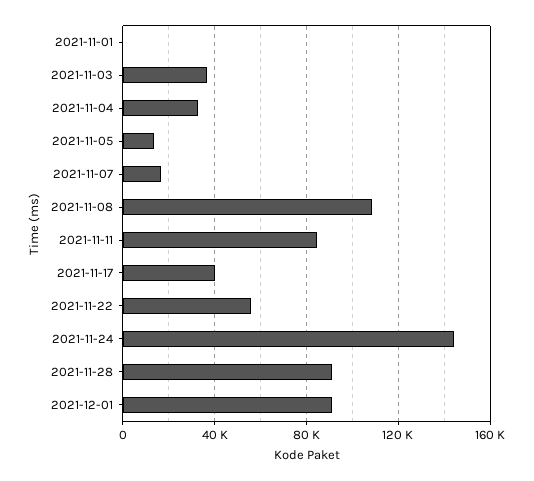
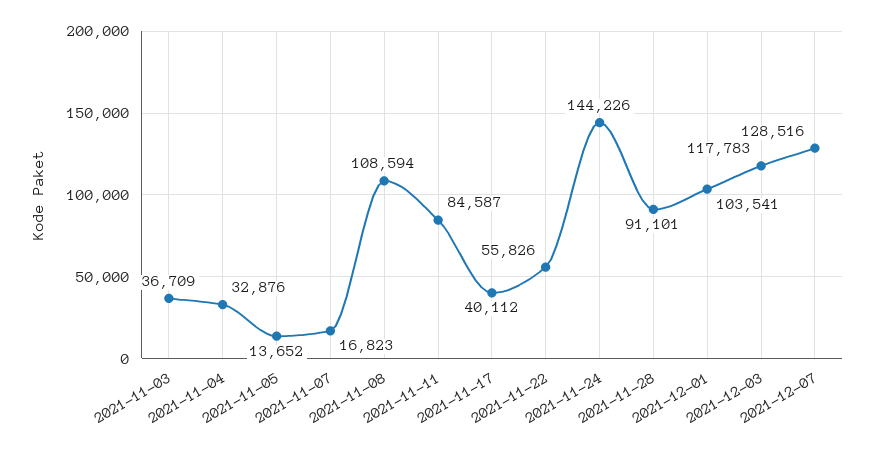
2021-11-01: 0 -> none
2021-12-01: 90000 -> 103541
2021-12-03: none -> 117783
2021-12-07: none -> 128516

